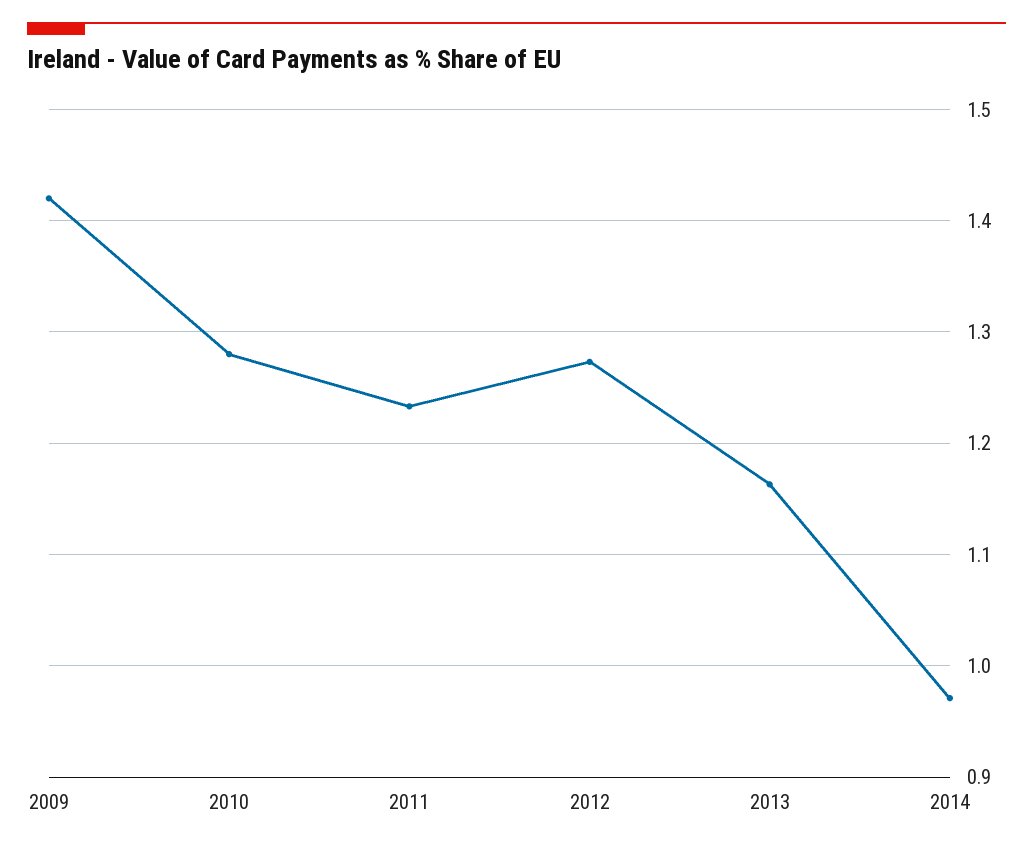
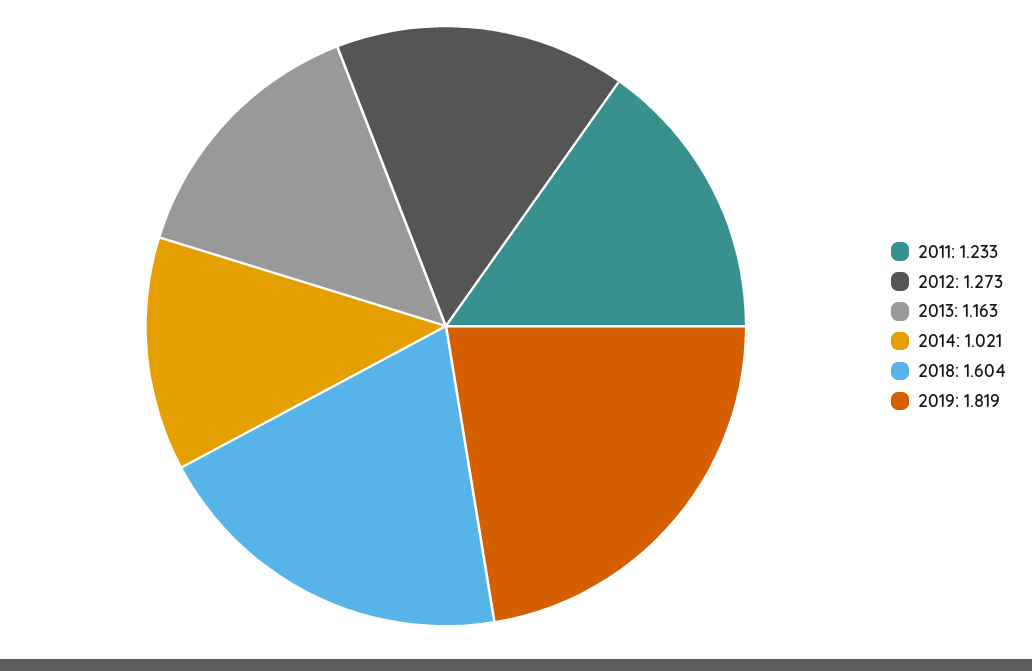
2009: 1.42 -> none
2010: 1.28 -> none
2014: 0.97 -> 1.021
2018: none -> 1.604
2019: none -> 1.819

